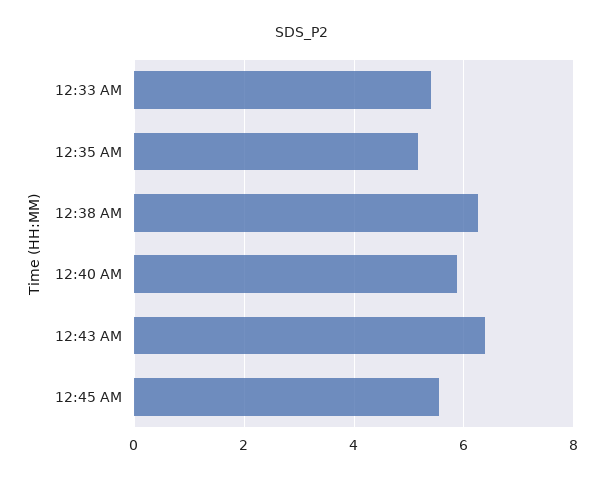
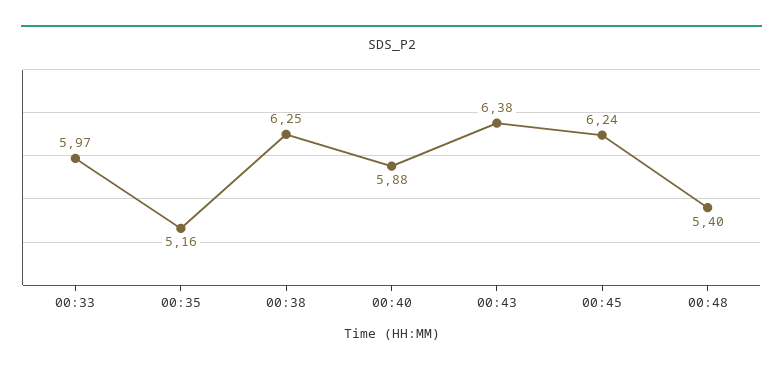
12:33 AM: 5.4 -> 5.97
12:45 AM: 5.6 -> 6.24
00:48: none -> 5.4

